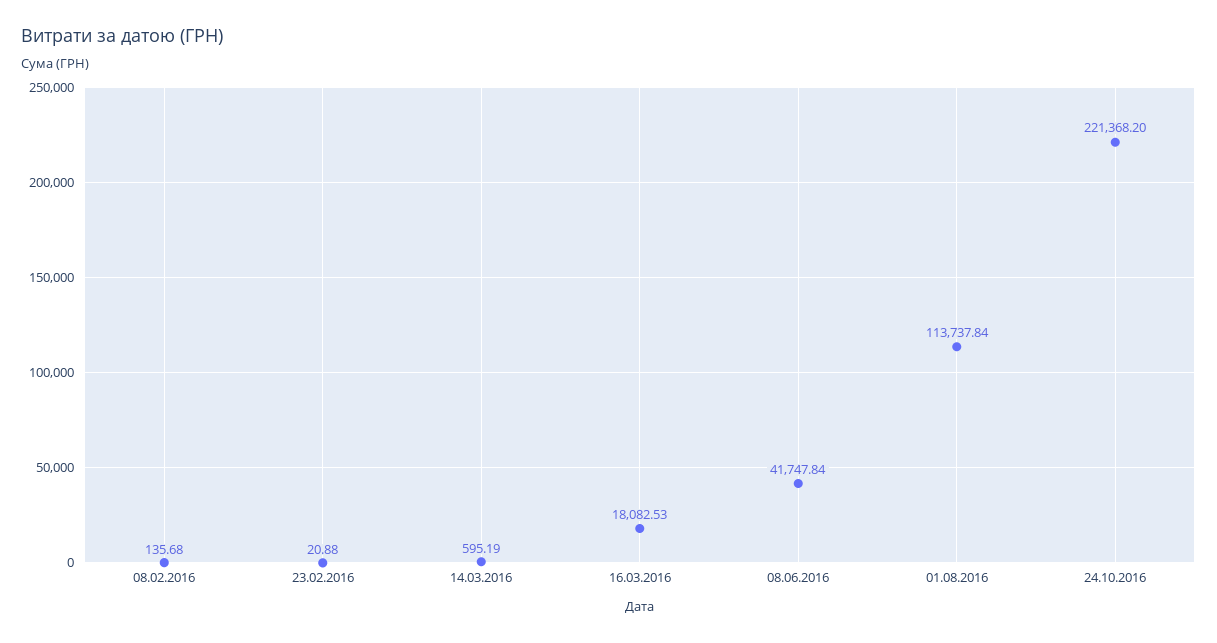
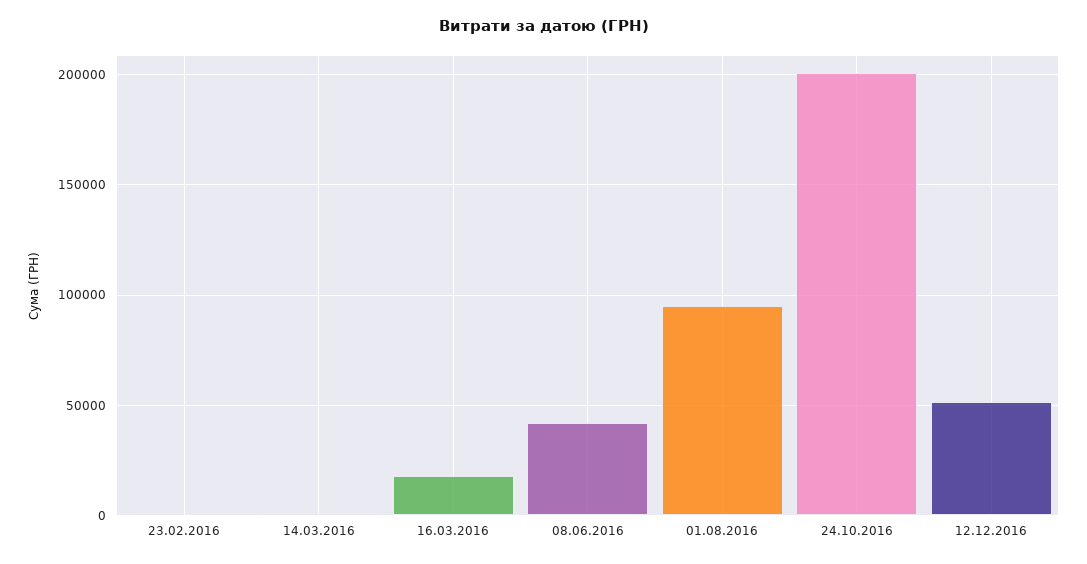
08.02.2016: 135.68 -> none
01.08.2016: 113737.84 -> 95000
24.10.2016: 221368.2 -> 200000
12.12.2016: none -> 50000

